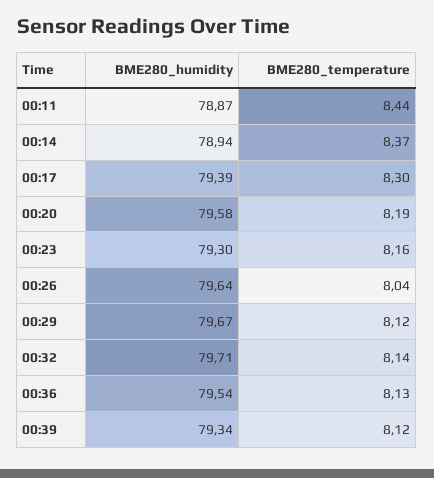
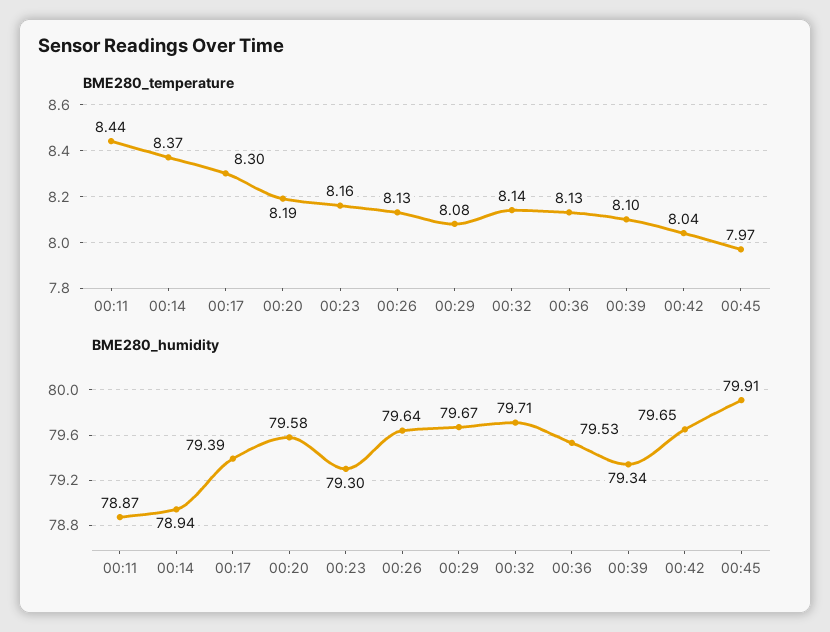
BME280_temperature, 00:26: 8.04 -> 8.13
BME280_temperature, 00:29: 8.12 -> 8.08
BME280_humidity, 00:36: 79.54 -> 79.53
BME280_temperature, 00:39: 8.12 -> 8.1
BME280_temperature, 00:42: none -> 8.04
BME280_temperature, 00:45: none -> 7.97
BME280_humidity, 00:42: none -> 79.65
BME280_humidity, 00:45: none -> 79.91

